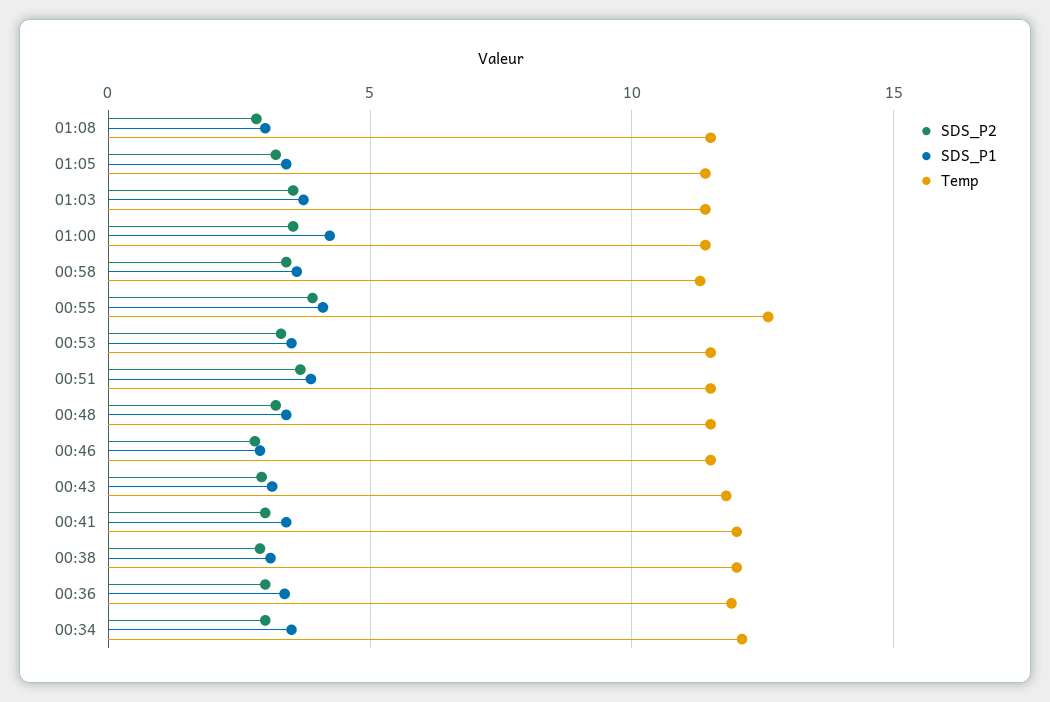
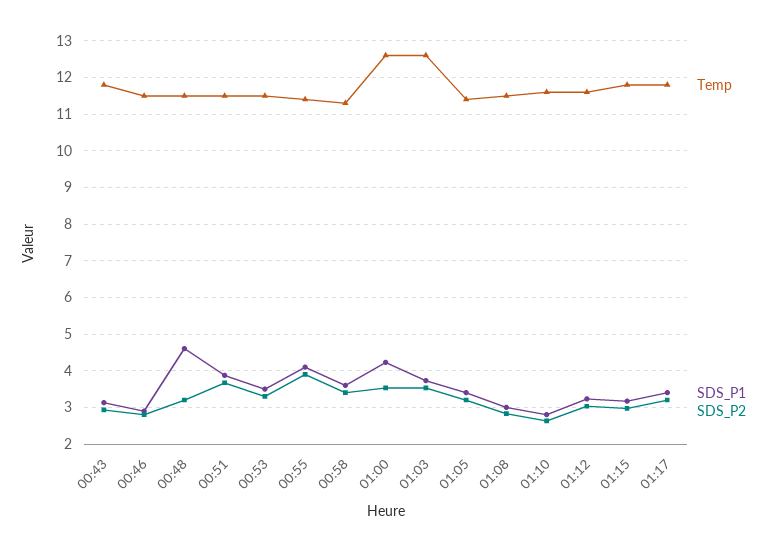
Temp, 01:03: 11.5 -> 12.6
Temp, 01:00: 11.5 -> 12.6
Temp, 00:55: 12.5 -> 11.4
SDS_P1, 00:48: 3.5 -> 4.6
SDS_P2, 00:41: 3 -> none
SDS_P1, 00:41: 3.5 -> none
Temp, 00:41: 12 -> none
SDS_P2, 00:38: 3 -> none
SDS_P1, 00:38: 3 -> none
Temp, 00:38: 12 -> none
SDS_P2, 00:36: 3 -> none
SDS_P1, 00:36: 3.5 -> none
Temp, 00:36: 12 -> none
SDS_P2, 00:34: 3 -> none
SDS_P1, 00:34: 3.5 -> none
Temp, 00:34: 12 -> none
Temp, 01:10: none -> 11.6
SDS_P1, 01:10: none -> 2.8
SDS_P2, 01:10: none -> 2.6
Temp, 01:12: none -> 11.6
SDS_P1, 01:12: none -> 3.2
SDS_P2, 01:12: none -> 3
Temp, 01:15: none -> 11.8
SDS_P1, 01:15: none -> 3.2
SDS_P2, 01:15: none -> 3
Temp, 01:17: none -> 11.8
SDS_P1, 01:17: none -> 3.4
SDS_P2, 01:17: none -> 3.2

